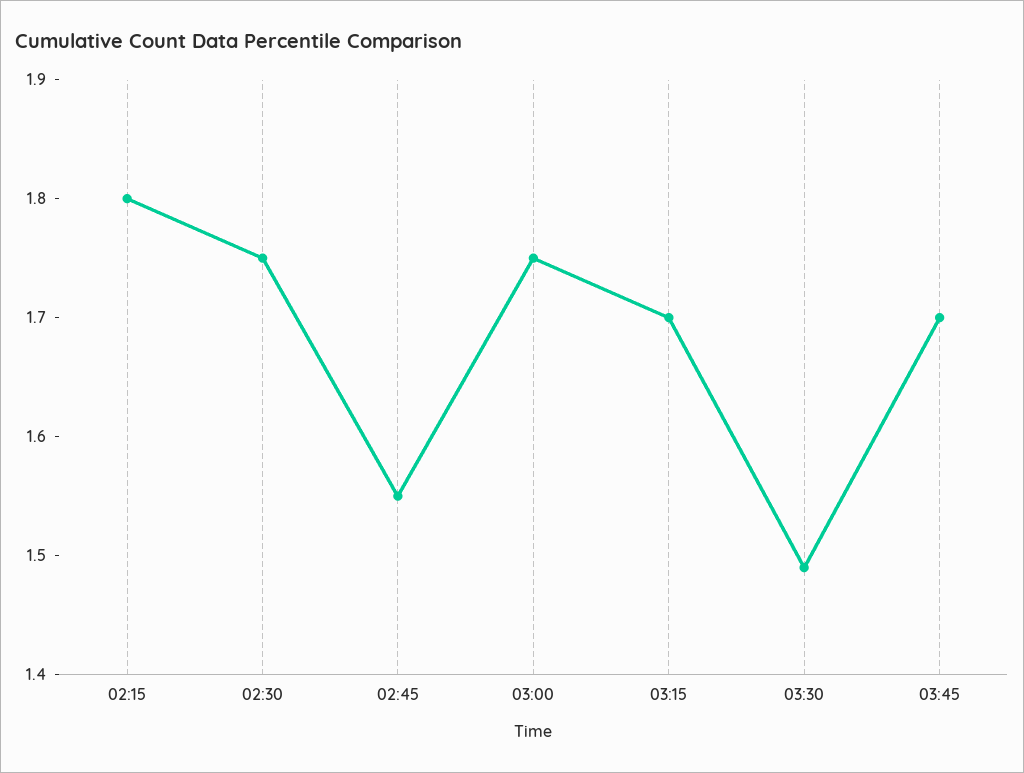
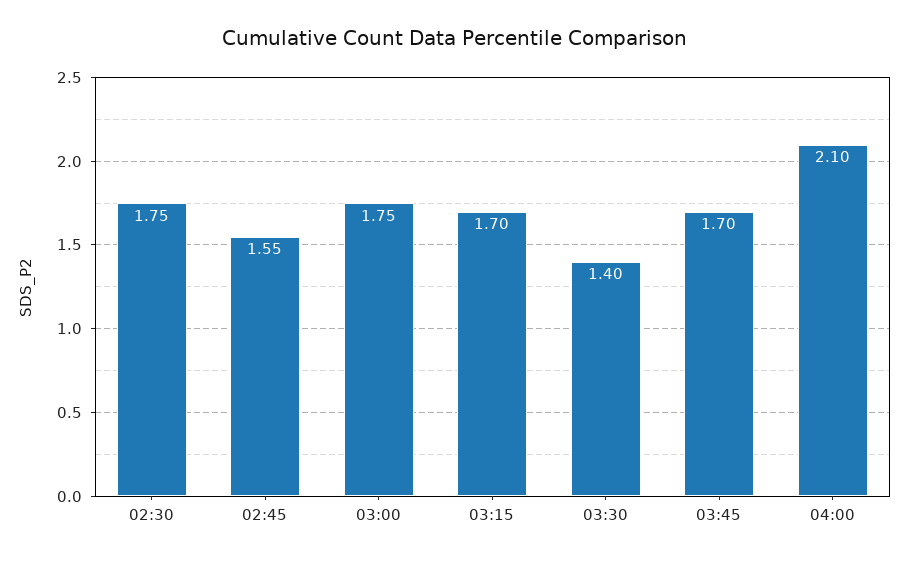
02:15: 1.8 -> none
03:30: 1.49 -> 1.4
04:00: none -> 2.1

